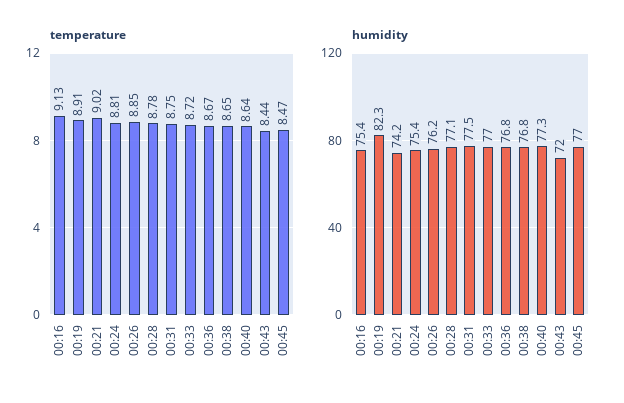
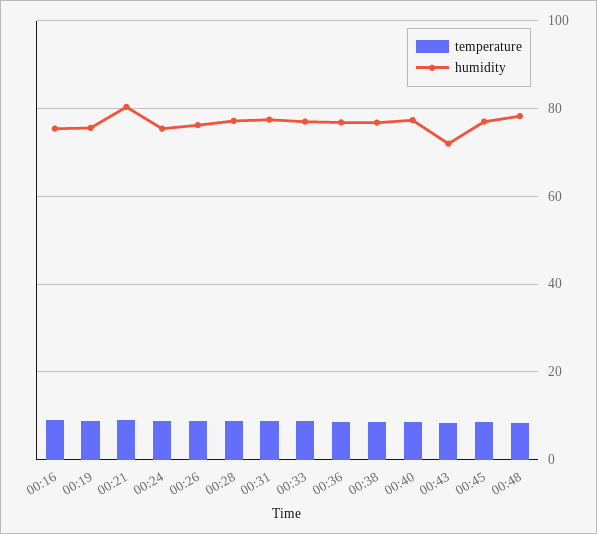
humidity, 00:19: 82.3 -> 76
humidity, 00:21: 74.2 -> 80
temperature, 00:48: none -> 8
humidity, 00:48: none -> 78

